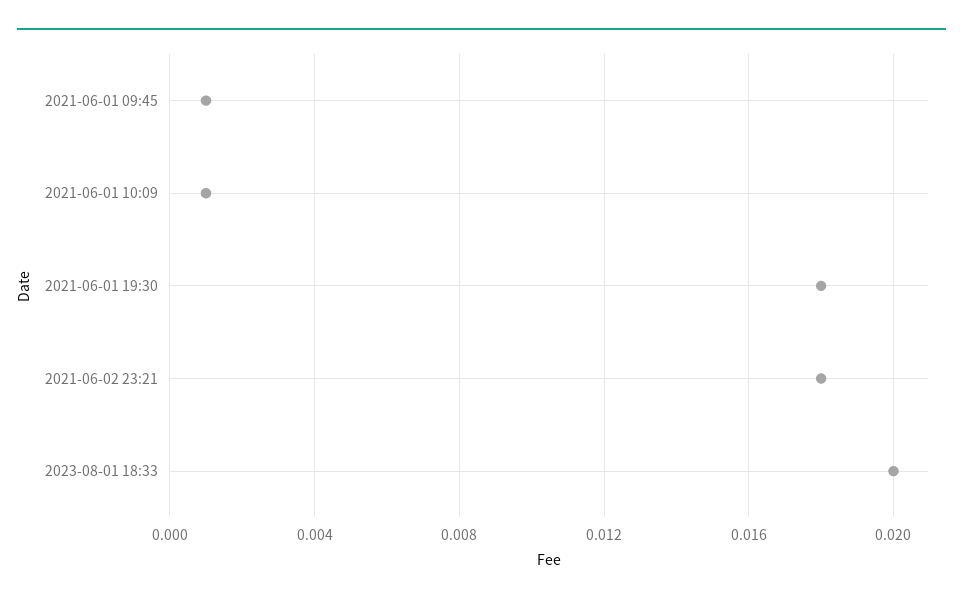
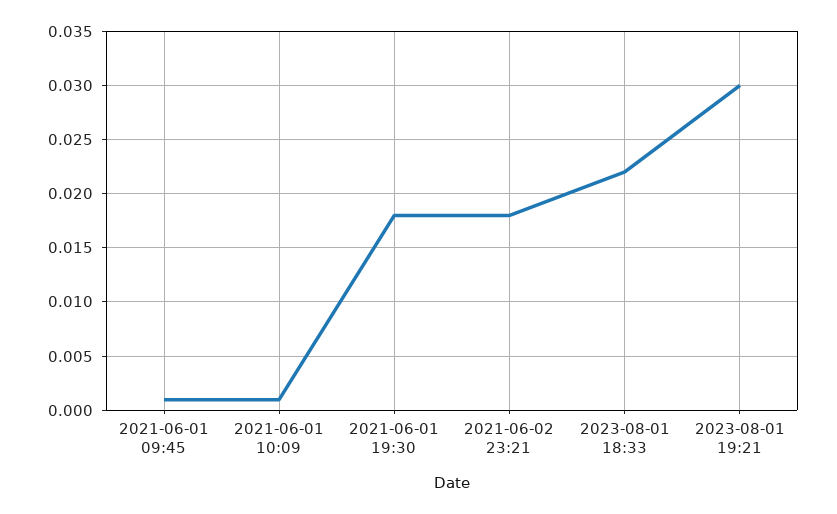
2023-08-01 18:33: 0.02 -> 0.022
2023-08-01 19:21: none -> 0.03

